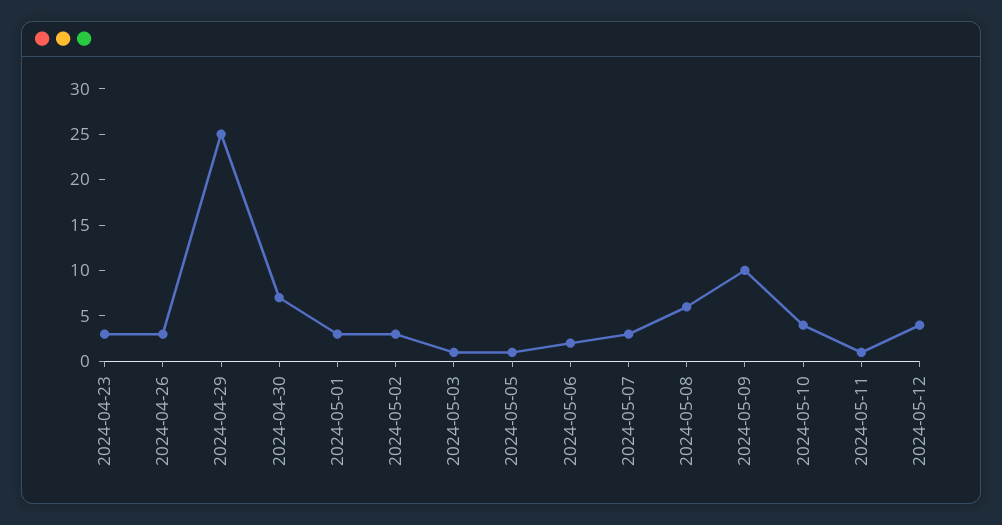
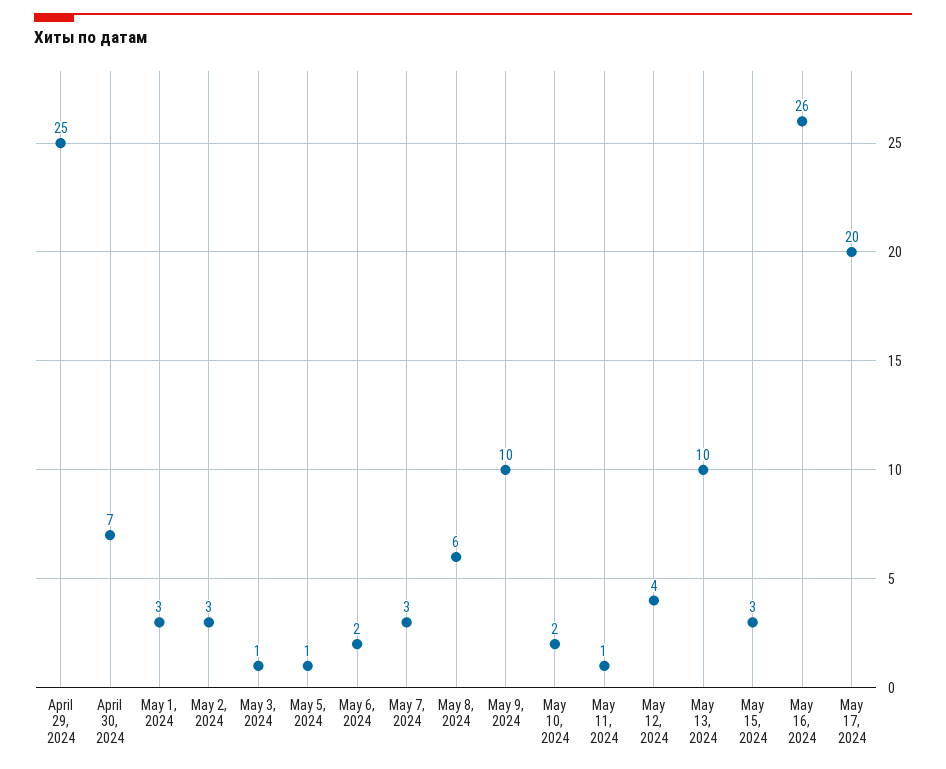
2024-04-23: 3 -> none
2024-04-26: 3 -> none
2024-05-10: 4 -> 2
May 13, 2024: none -> 10
May 15, 2024: none -> 3
May 16, 2024: none -> 26
May 17, 2024: none -> 20

